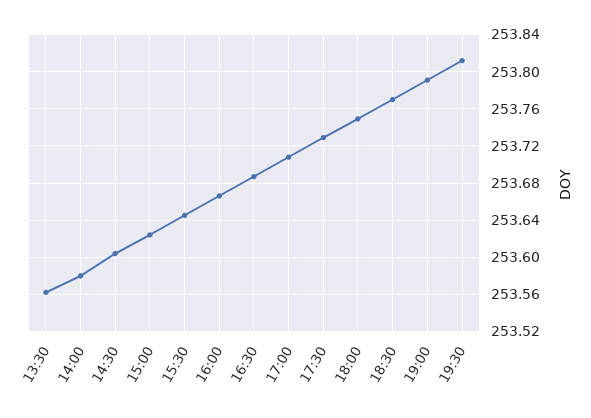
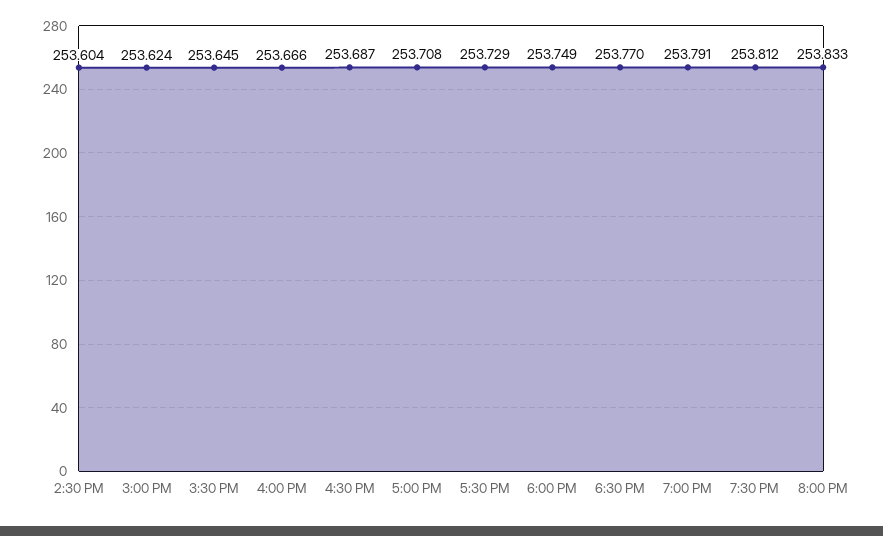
13:30: 253.56 -> none
14:00: 253.58 -> none
8:00 PM: none -> 253.833

